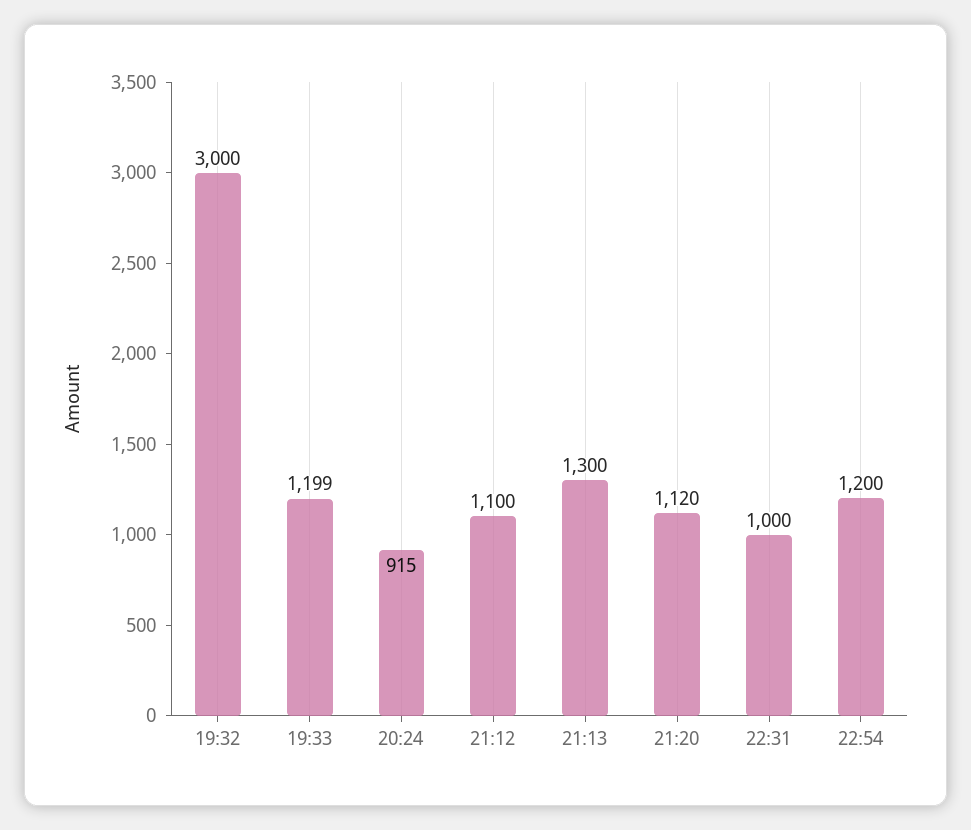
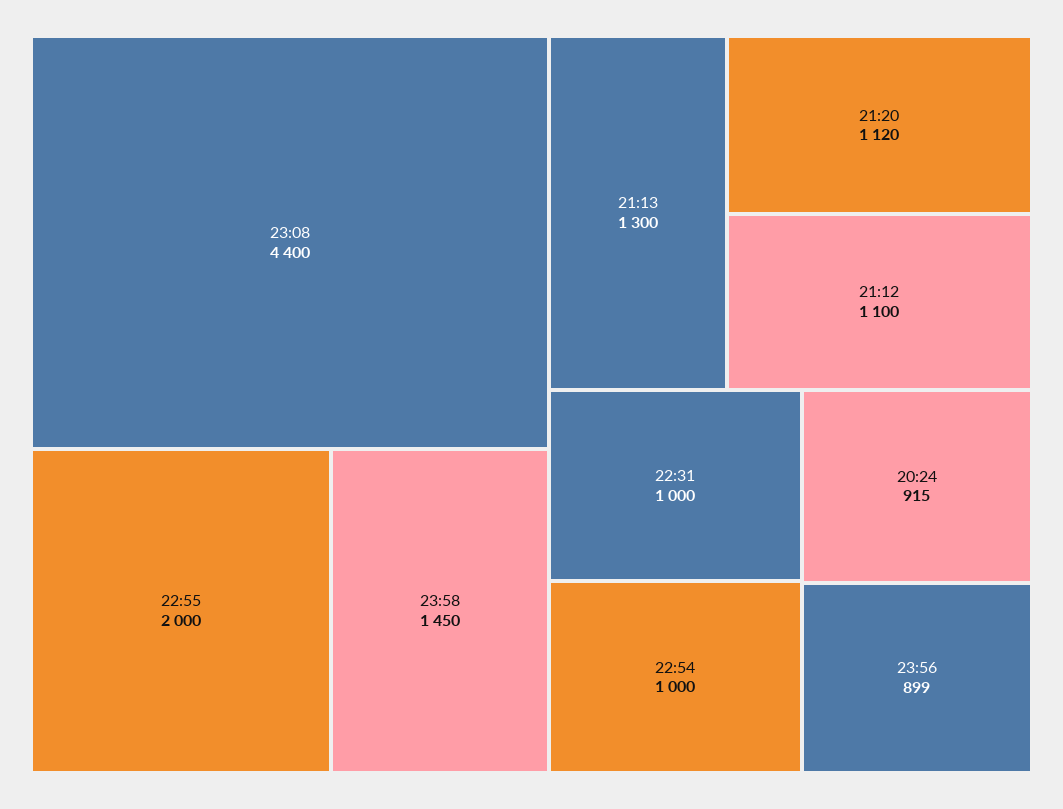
19:32: 3000 -> none
19:33: 1199 -> none
22:54: 1200 -> 1000
23:08: none -> 4400
22:55: none -> 2000
23:58: none -> 1450
23:56: none -> 899

